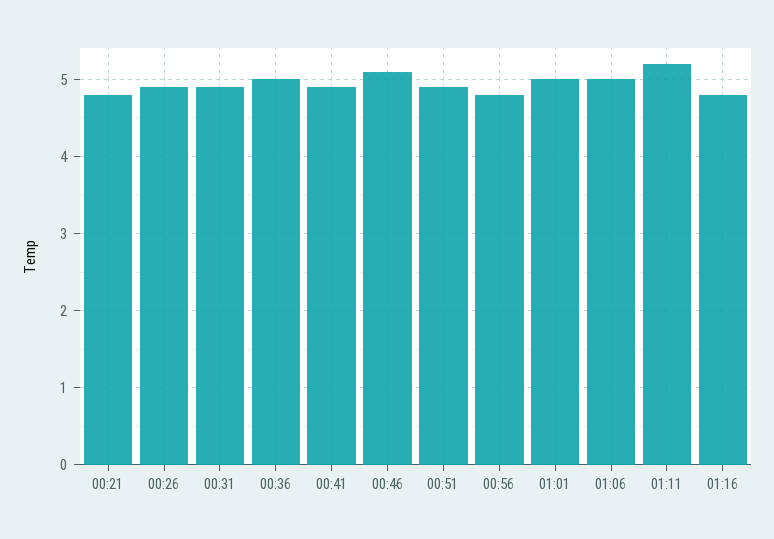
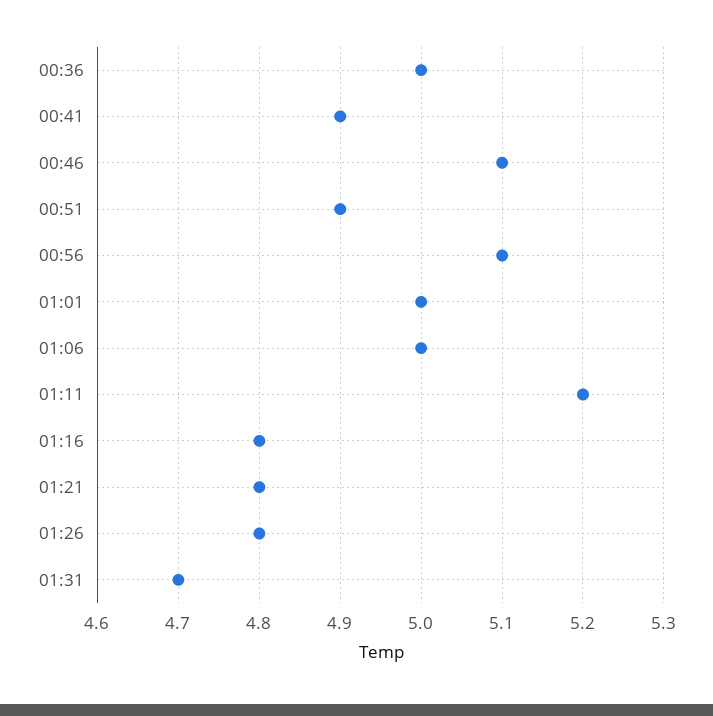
00:21: 4.8 -> none
00:26: 4.9 -> none
00:31: 4.9 -> none
00:56: 4.8 -> 5.1
01:21: none -> 4.8
01:26: none -> 4.8
01:31: none -> 4.7

